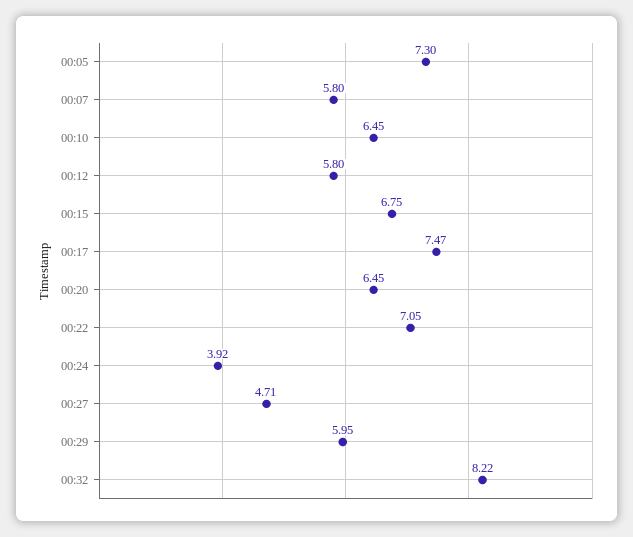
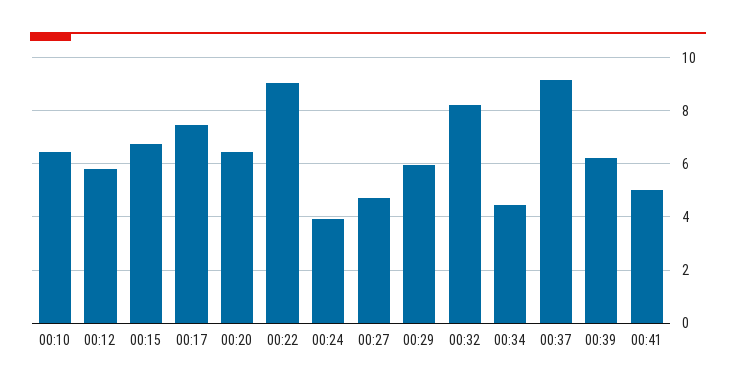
00:05: 7.3 -> none
00:07: 5.8 -> none
00:22: 7.05 -> 9
00:34: none -> 4.5
00:37: none -> 9.25
00:39: none -> 6.25
00:41: none -> 5

